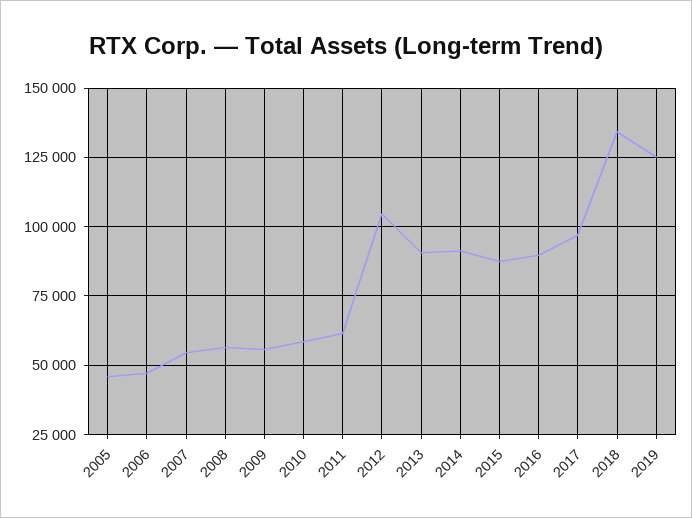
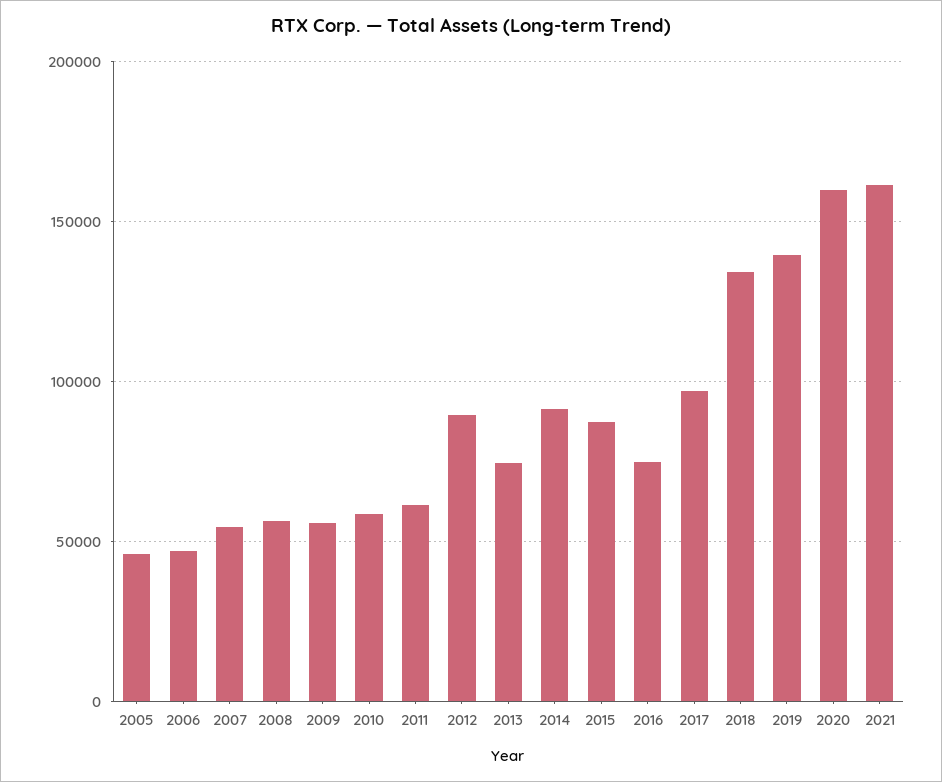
2012: 105000 -> 90000
2013: 90000 -> 75000
2016: 90000 -> 75000
2019: 125000 -> 140000
2020: none -> 160000
2021: none -> 160000

